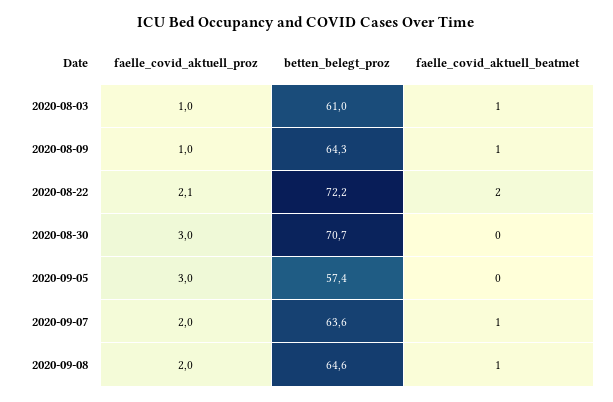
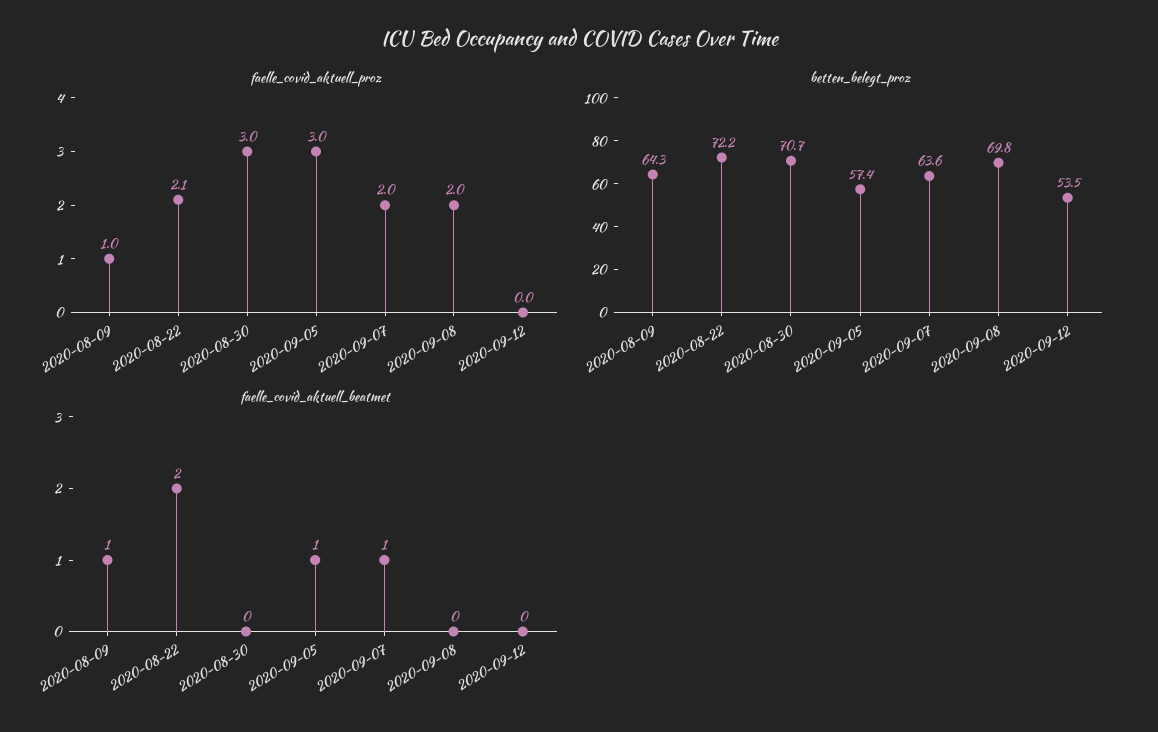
faelle_covid_aktuell_proz, 2020-08-03: 1 -> none
betten_belegt_proz, 2020-08-03: 61 -> none
faelle_covid_aktuell_beatmet, 2020-08-03: 1 -> none
faelle_covid_aktuell_beatmet, 2020-09-05: 0 -> 1
betten_belegt_proz, 2020-09-08: 64.6 -> 69.8
faelle_covid_aktuell_beatmet, 2020-09-08: 1 -> 0
faelle_covid_aktuell_proz, 2020-09-12: none -> 0
betten_belegt_proz, 2020-09-12: none -> 53.5
faelle_covid_aktuell_beatmet, 2020-09-12: none -> 0

